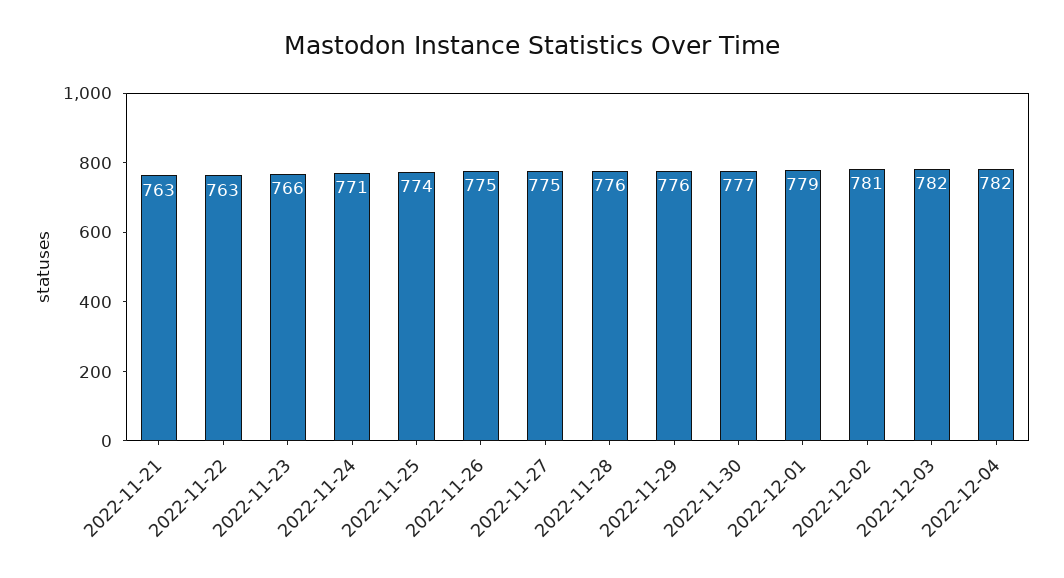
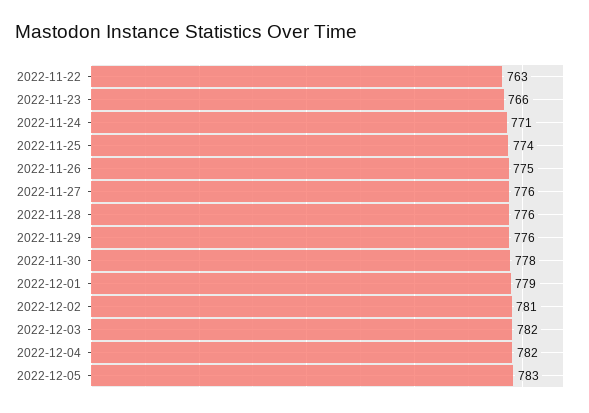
2022-11-21: 763 -> none
2022-11-27: 775 -> 776
2022-11-30: 777 -> 778
2022-12-05: none -> 783

